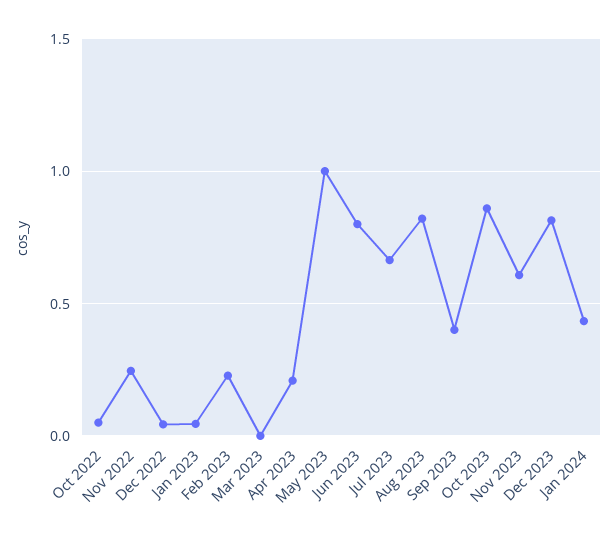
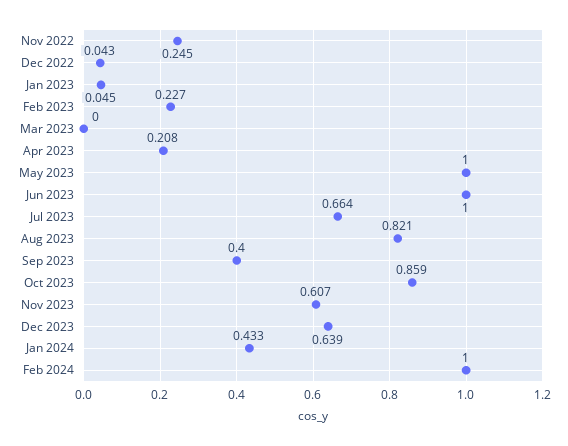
Oct 2022: 0.05 -> none
Jun 2023: 0.8 -> 1
Dec 2023: 0.8 -> 0.639
Feb 2024: none -> 1

